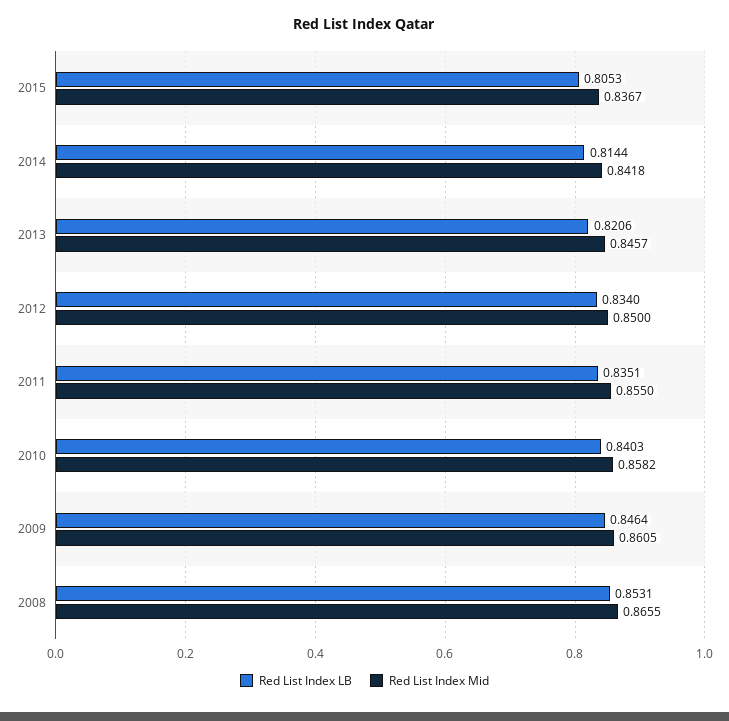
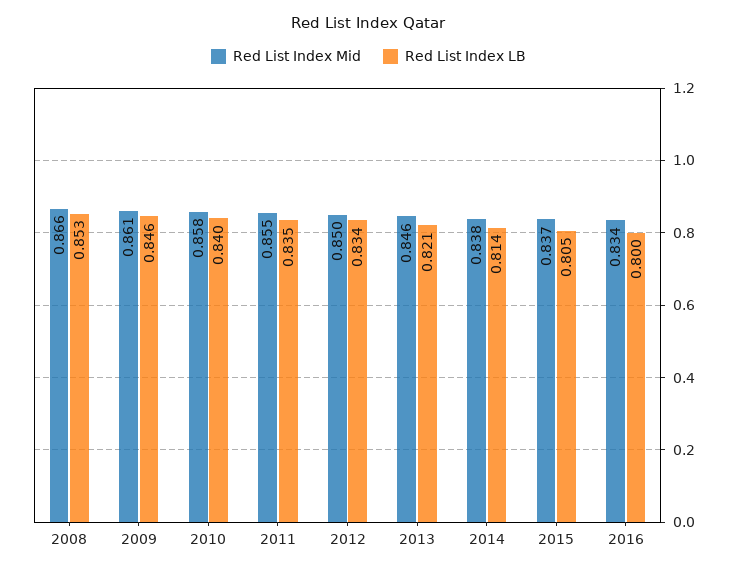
Red List Index Mid, 2014: 0.8418 -> 0.838
Red List Index Mid, 2016: none -> 0.834
Red List Index LB, 2016: none -> 0.8

